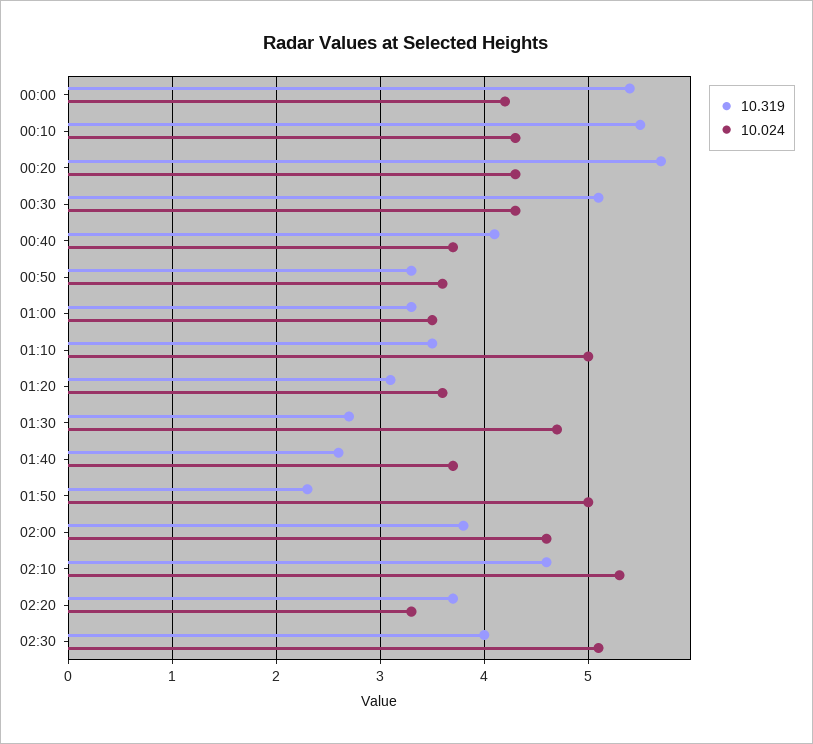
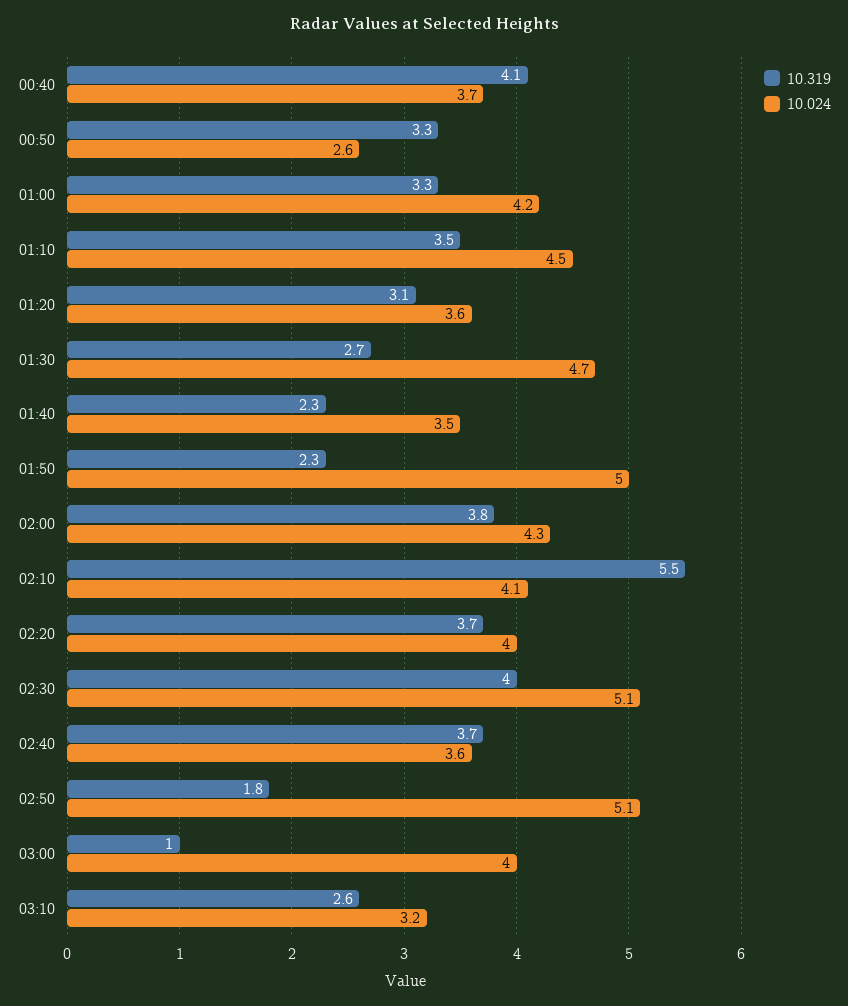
10.319, 00:00: 5.4 -> none
10.024, 00:00: 4.2 -> none
10.319, 00:10: 5.5 -> none
10.024, 00:10: 4.3 -> none
10.319, 00:20: 5.7 -> none
10.024, 00:20: 4.3 -> none
10.319, 00:30: 5.1 -> none
10.024, 00:30: 4.3 -> none
10.024, 00:50: 3.6 -> 2.6
10.024, 01:00: 3.5 -> 4.2
10.024, 01:10: 5 -> 4.5
10.319, 01:40: 2.6 -> 2.3
10.024, 01:40: 3.7 -> 3.5
10.024, 02:00: 4.6 -> 4.3
10.319, 02:10: 4.6 -> 5.5
10.024, 02:10: 5.3 -> 4.1
10.024, 02:20: 3.3 -> 4
10.319, 02:40: none -> 3.7
10.024, 02:40: none -> 3.6
10.319, 02:50: none -> 1.8
10.024, 02:50: none -> 5.1
10.319, 03:00: none -> 1
10.024, 03:00: none -> 4
10.319, 03:10: none -> 2.6
10.024, 03:10: none -> 3.2

